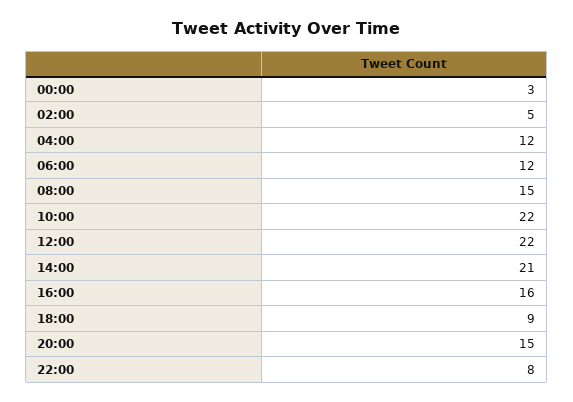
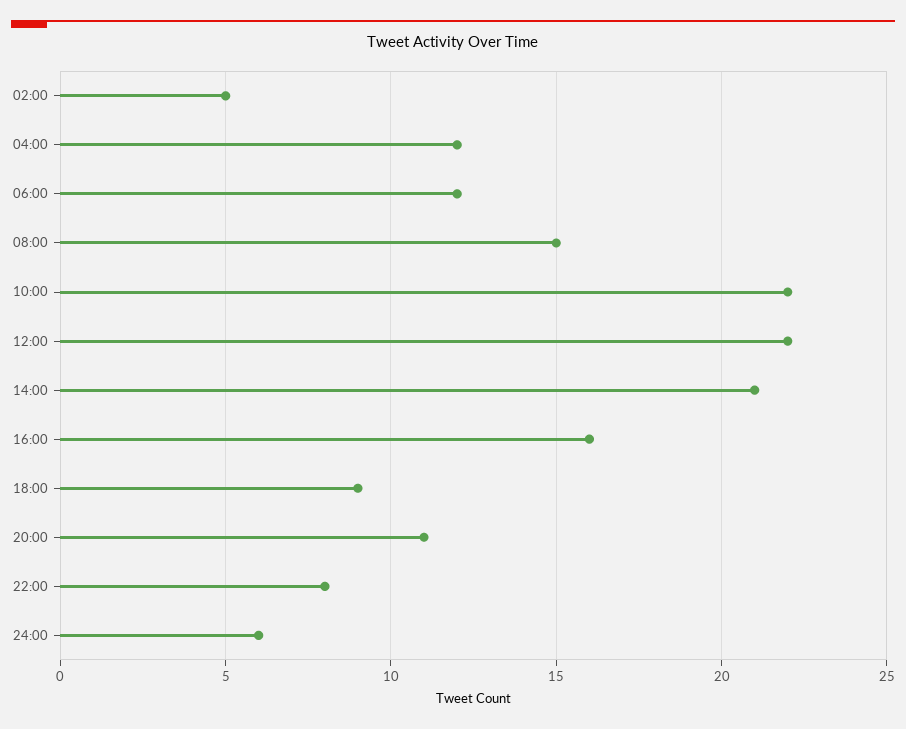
00:00: 3 -> none
20:00: 15 -> 11
24:00: none -> 6

